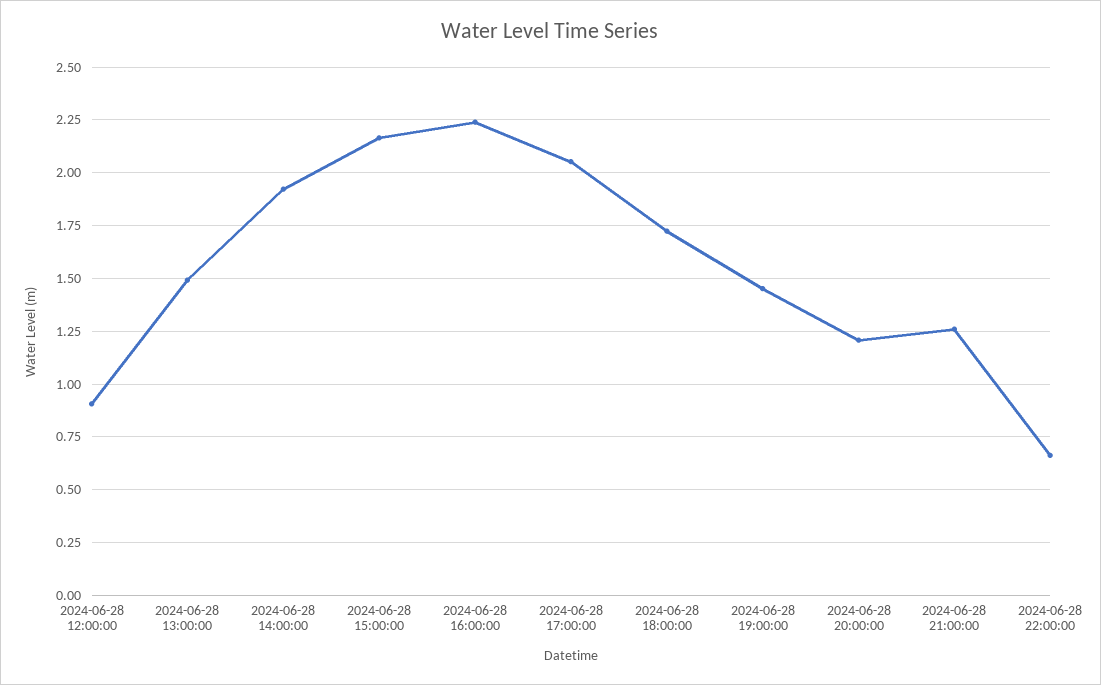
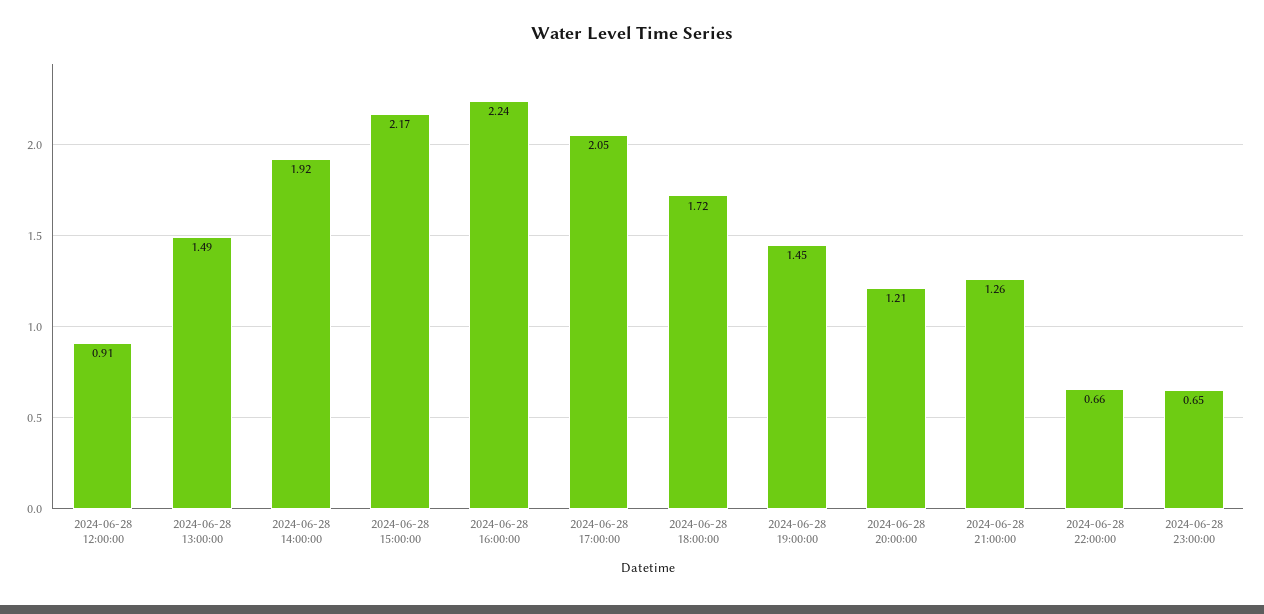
2024-06-28 23:00:00: none -> 0.65

